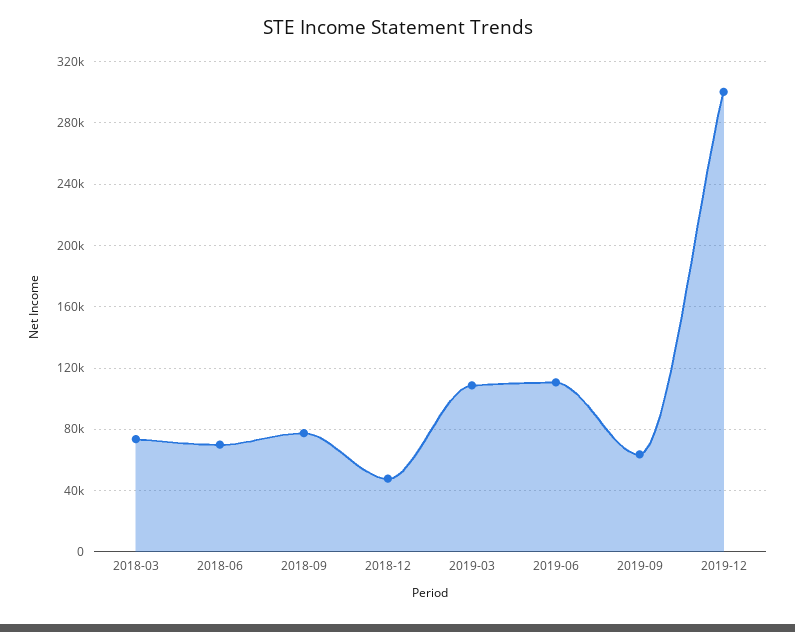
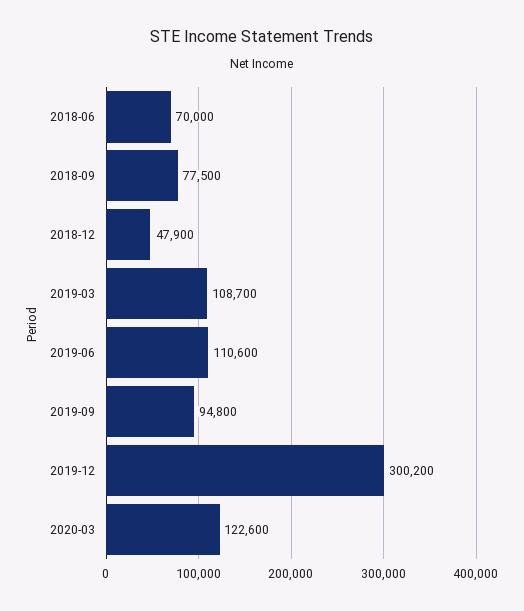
2018-03: 75000 -> none
2019-09: 65000 -> 94800
2020-03: none -> 122600

